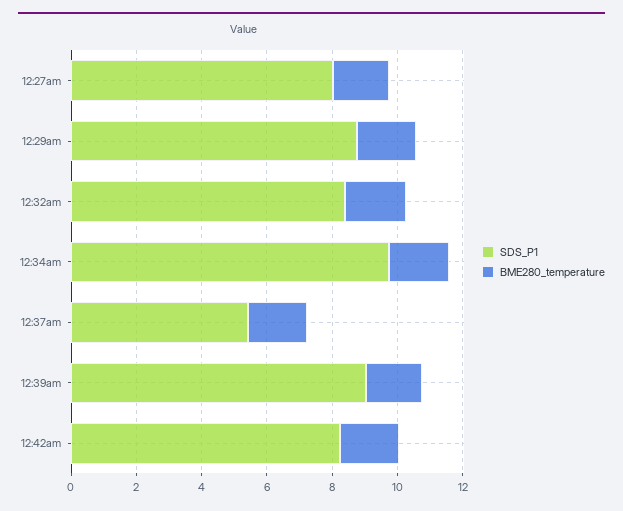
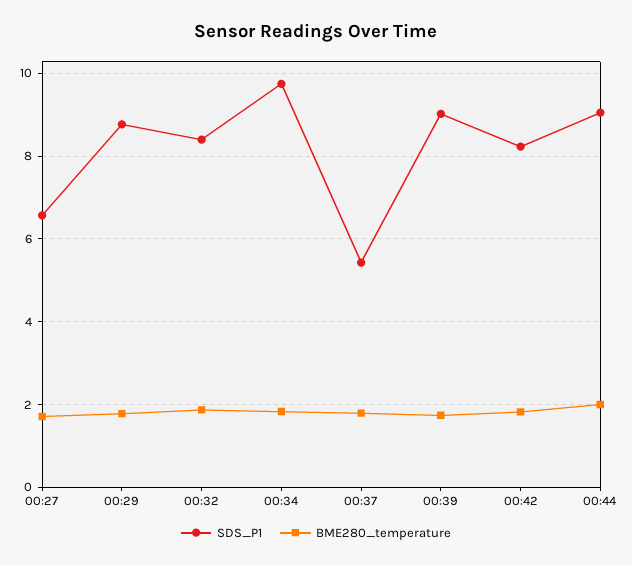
SDS_P1, 12:27am: 8 -> 6.6
SDS_P1, 00:44: none -> 9
BME280_temperature, 00:44: none -> 2

